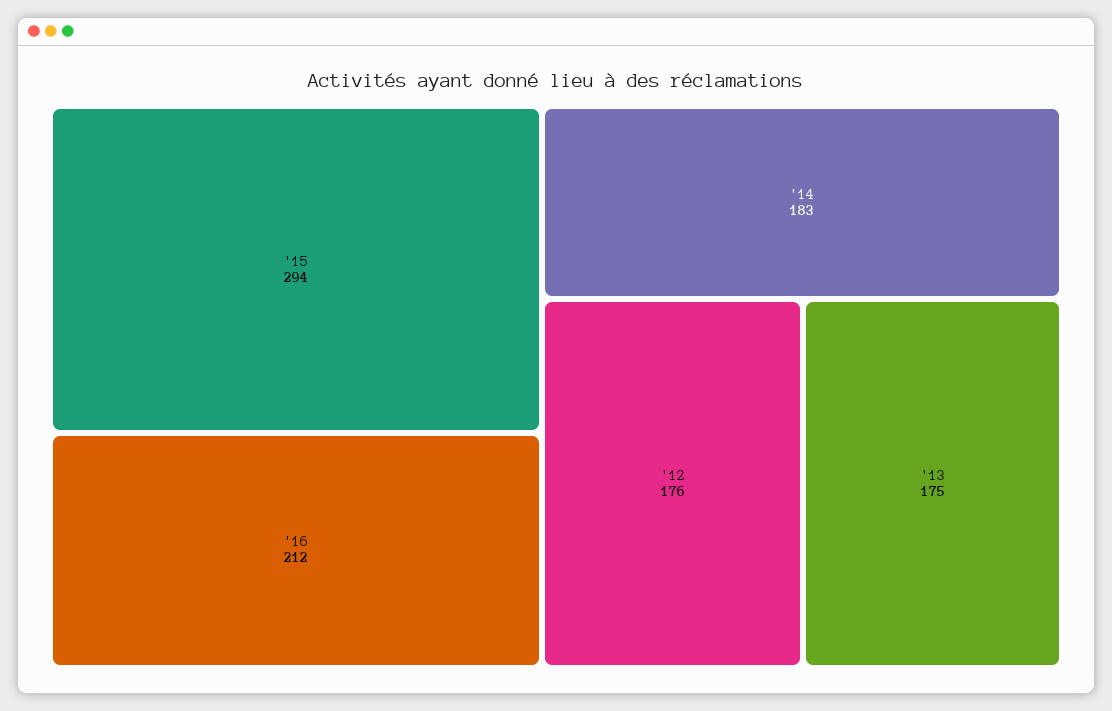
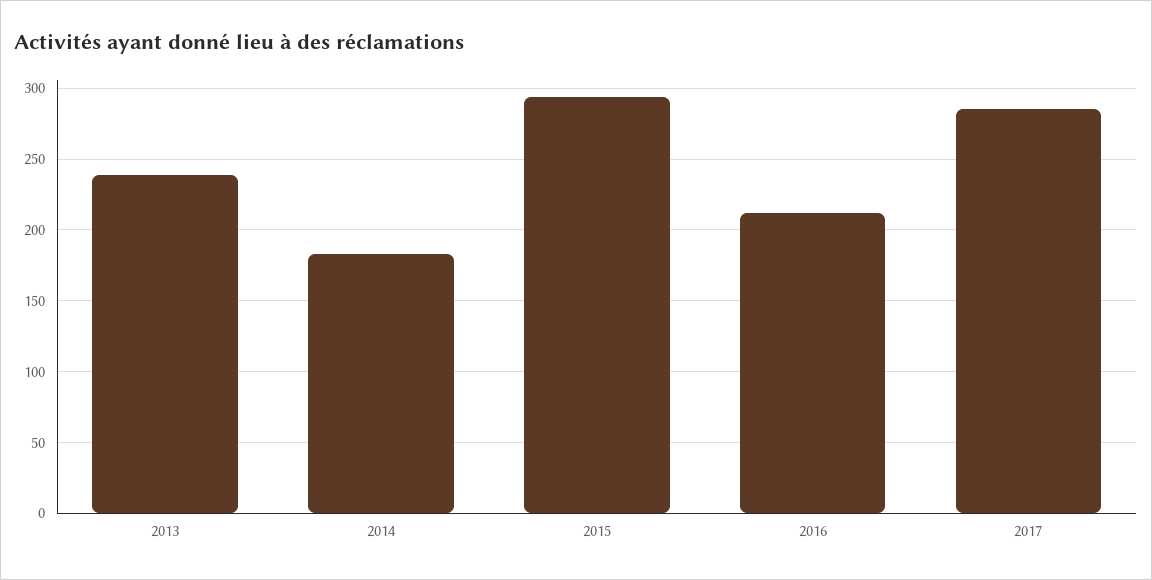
'12: 176 -> none
'13: 175 -> 240
2017: none -> 285

